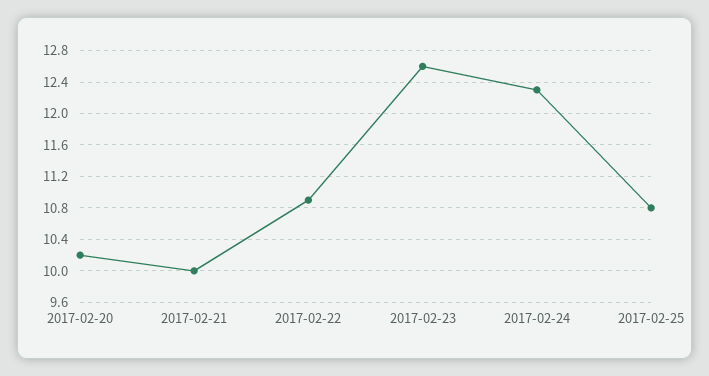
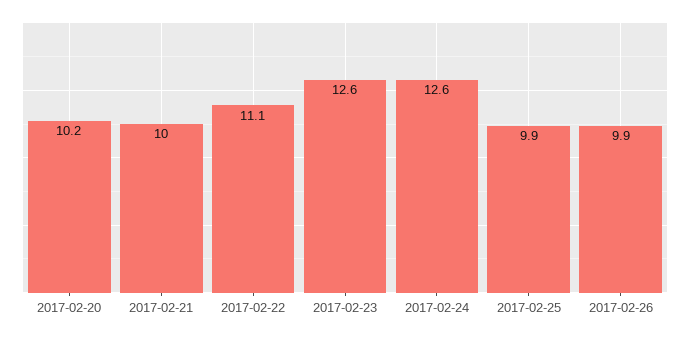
2017-02-22: 10.9 -> 11.1
2017-02-24: 12.3 -> 12.6
2017-02-25: 10.8 -> 9.9
2017-02-26: none -> 9.9

